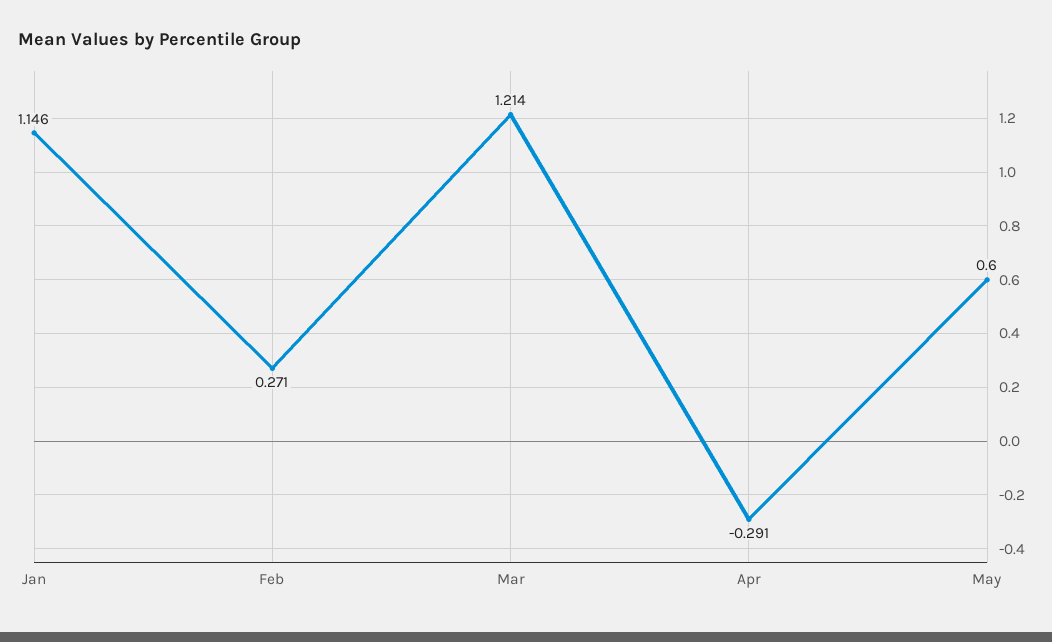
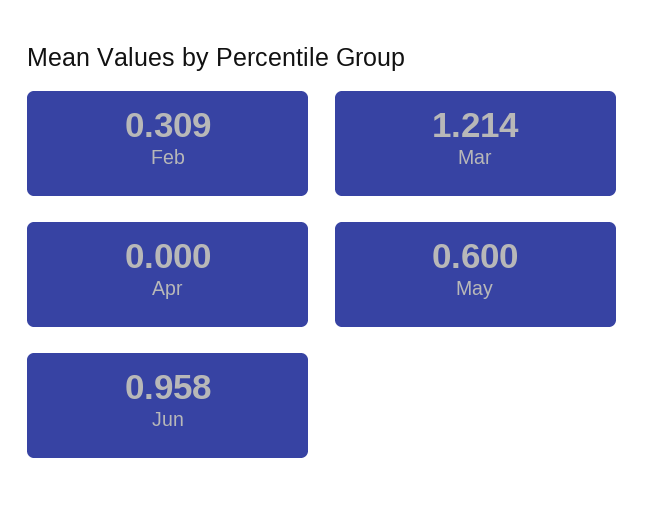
Jan: 1.146 -> none
Feb: 0.271 -> 0.309
Apr: -0.291 -> 0
Jun: none -> 0.958

